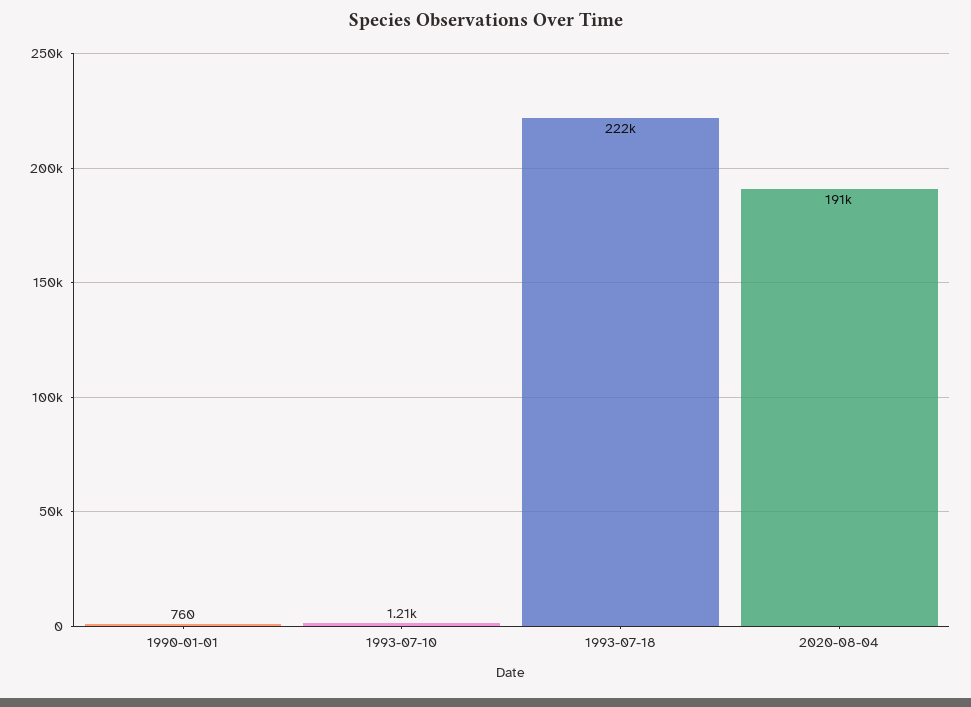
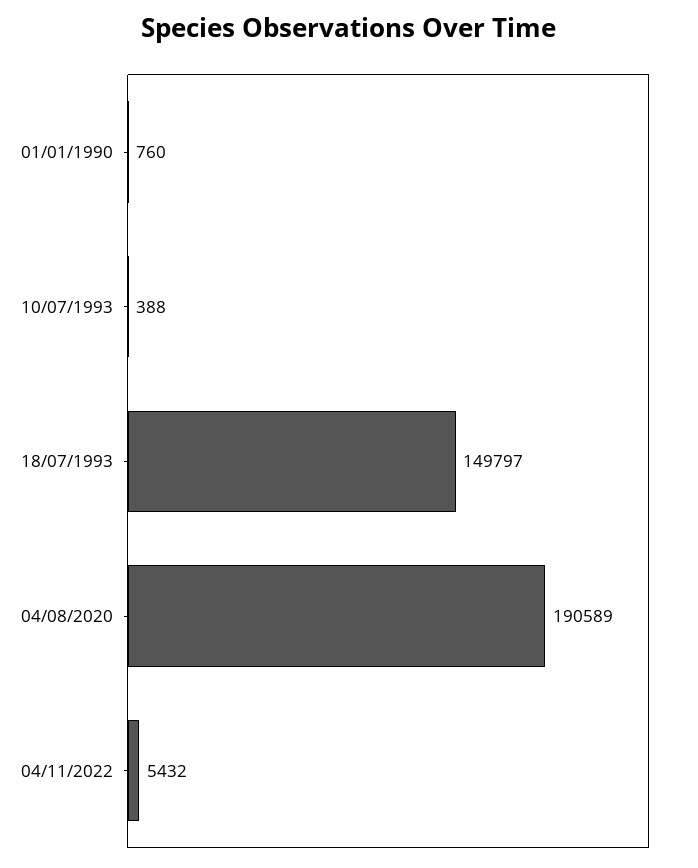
1993-07-10: 1210 -> 388
1993-07-18: 222000 -> 149797
04/11/2022: none -> 5432

